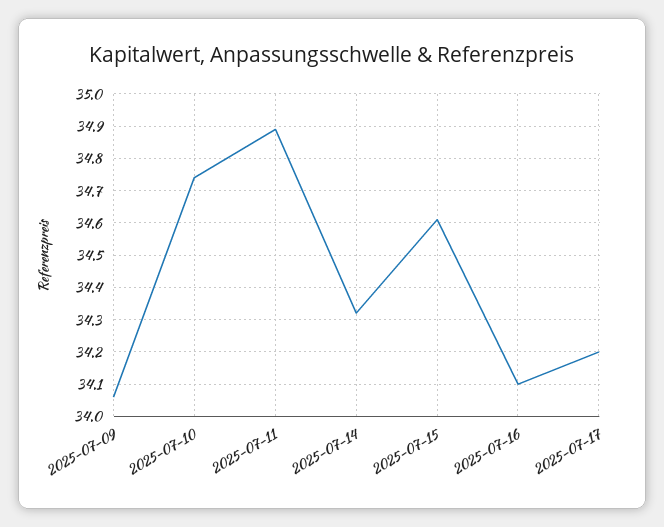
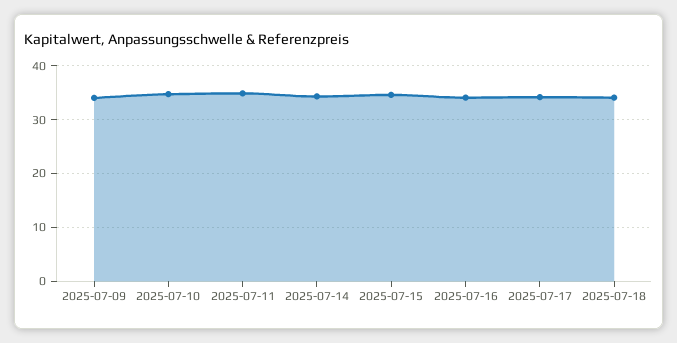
2025-07-18: none -> 34

